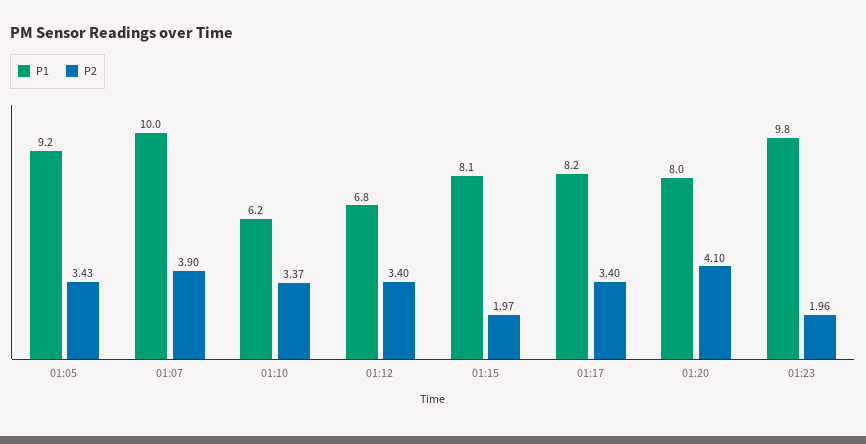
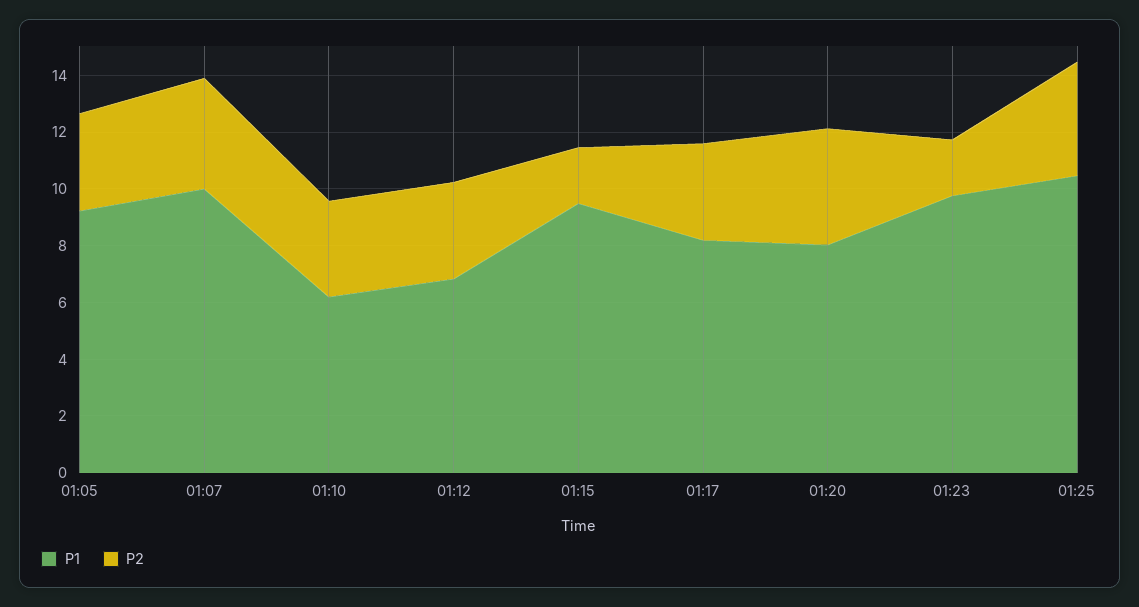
P1, 01:15: 8.1 -> 9.5
P1, 01:25: none -> 10.5
P2, 01:25: none -> 4

